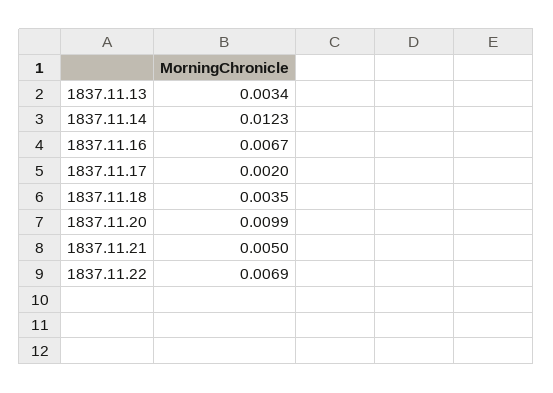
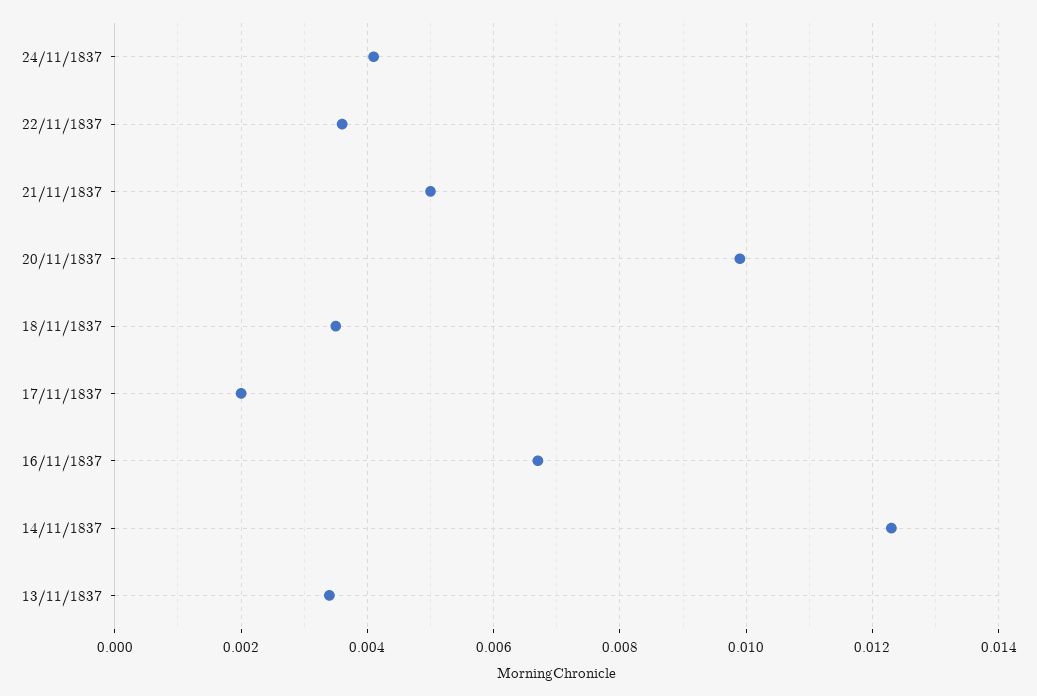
1837.11.22: 0.0069 -> 0.0035
24/11/1837: none -> 0.004

